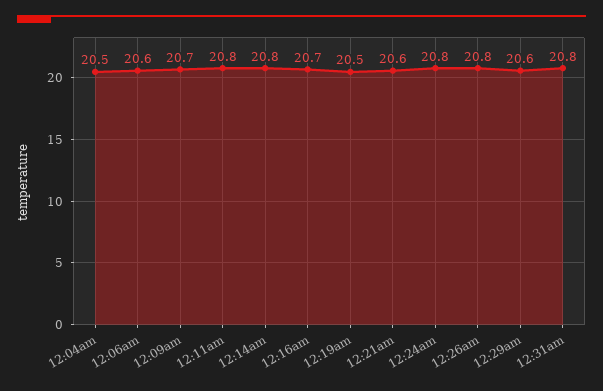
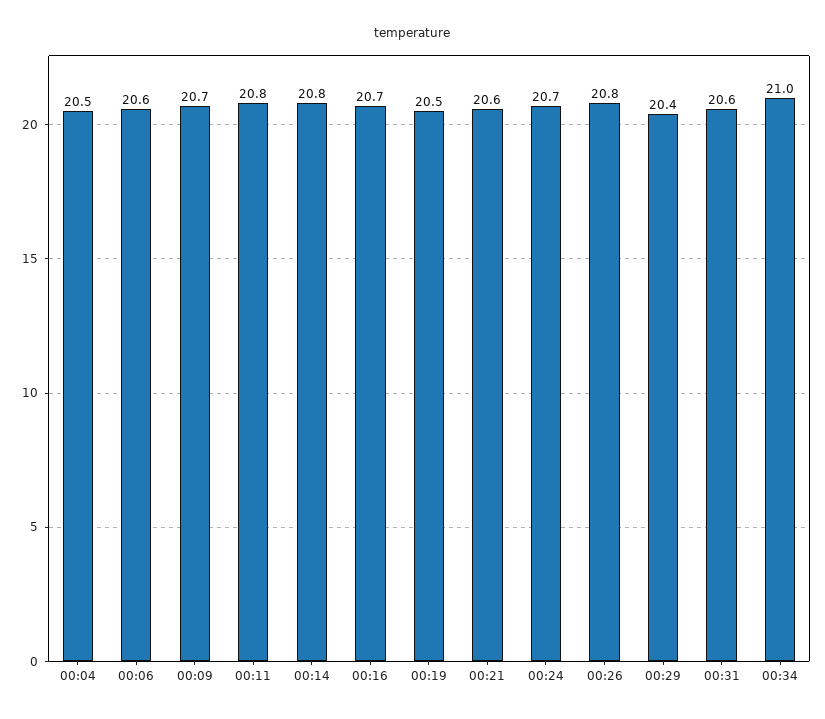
12:24am: 20.8 -> 20.7
12:29am: 20.6 -> 20.4
12:31am: 20.8 -> 20.6
00:34: none -> 21

